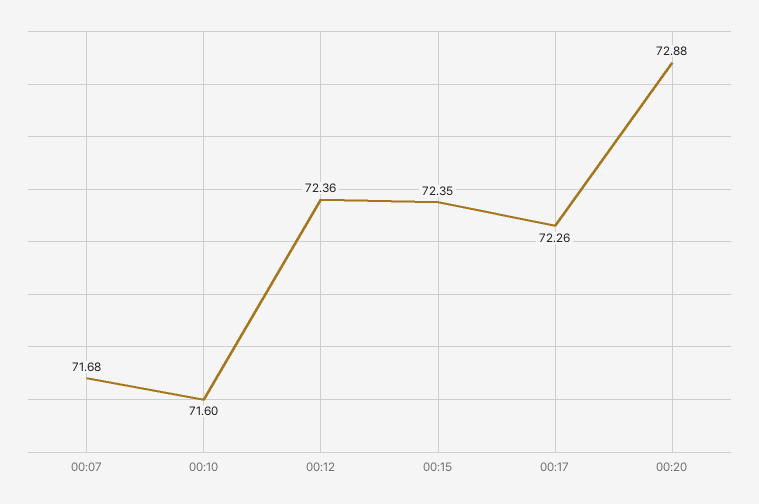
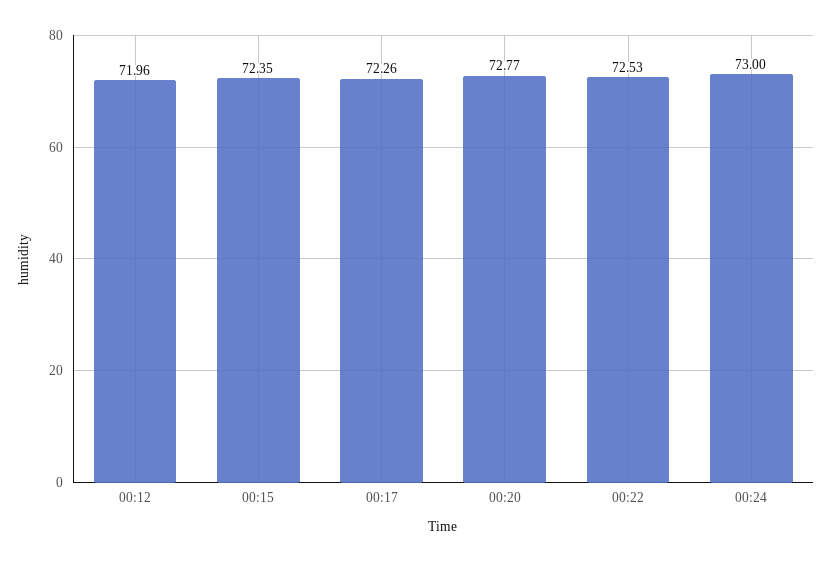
00:07: 71.68 -> none
00:10: 71.6 -> none
00:12: 72.36 -> 71.96
00:20: 72.88 -> 72.77
00:22: none -> 72.53
00:24: none -> 73

